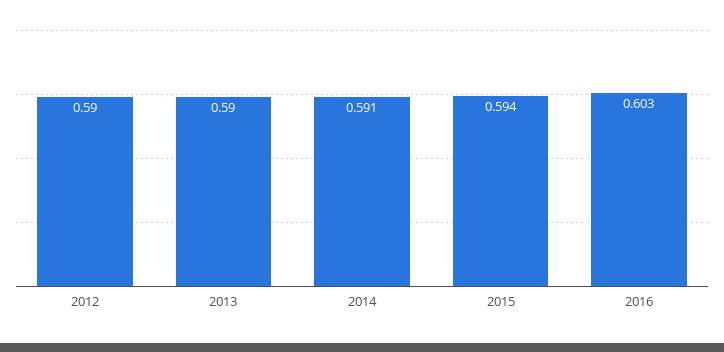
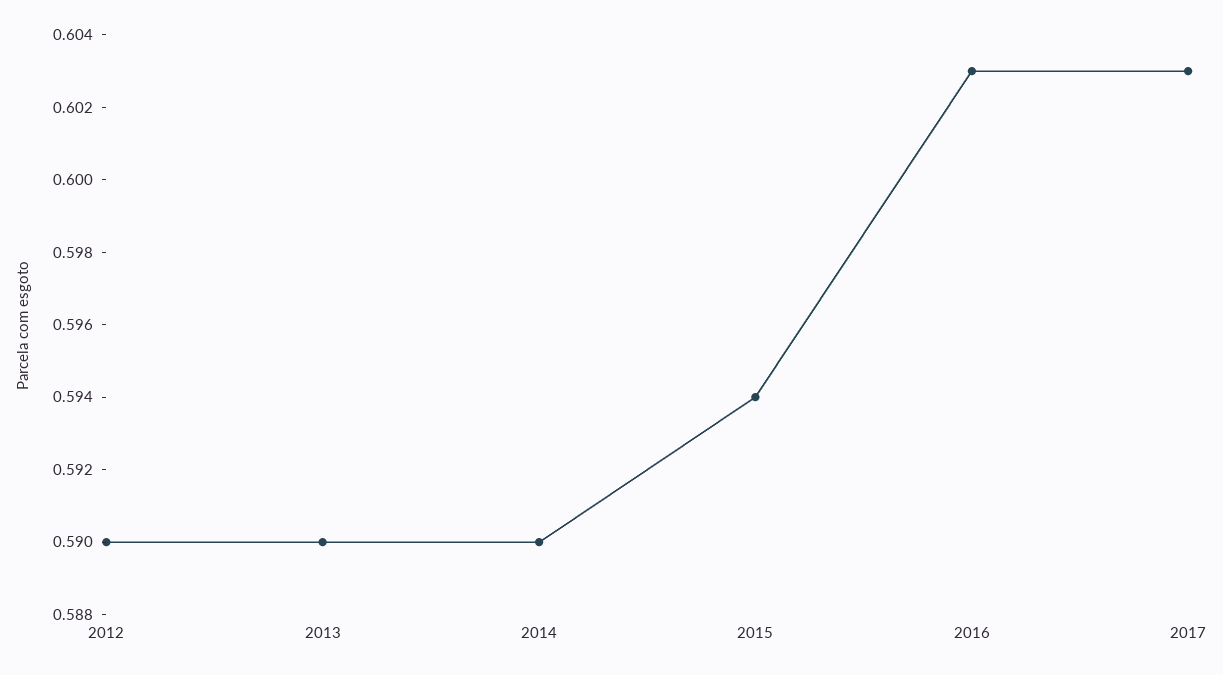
2014: 0.591 -> 0.59
2017: none -> 0.603

